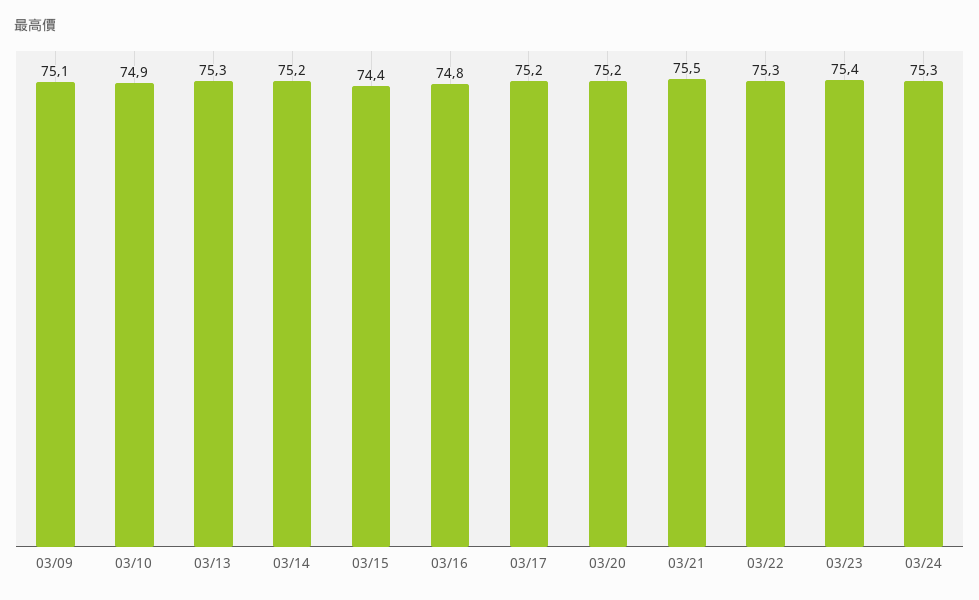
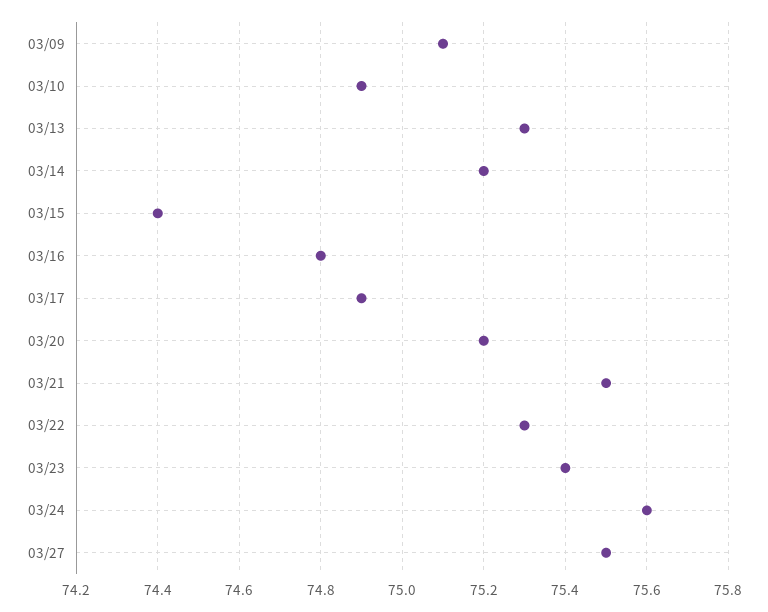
03/17: 75.2 -> 74.9
03/24: 75.3 -> 75.6
03/27: none -> 75.5

